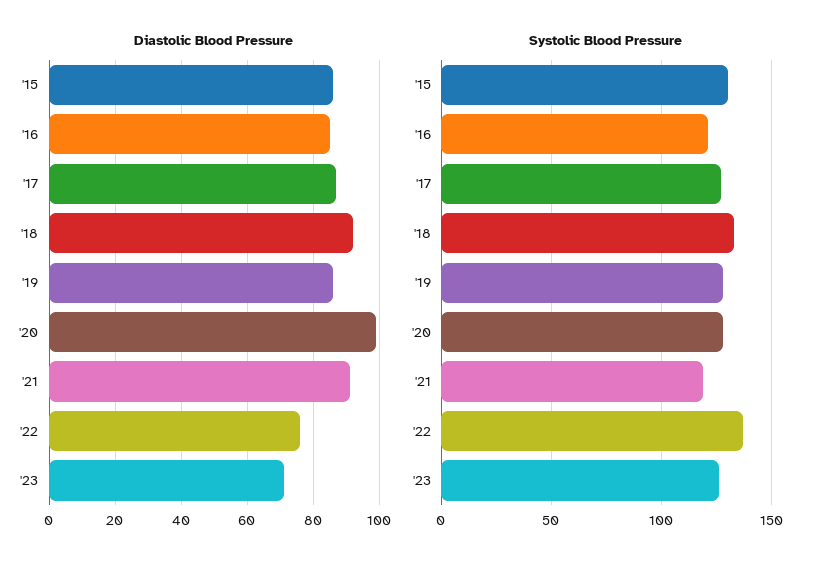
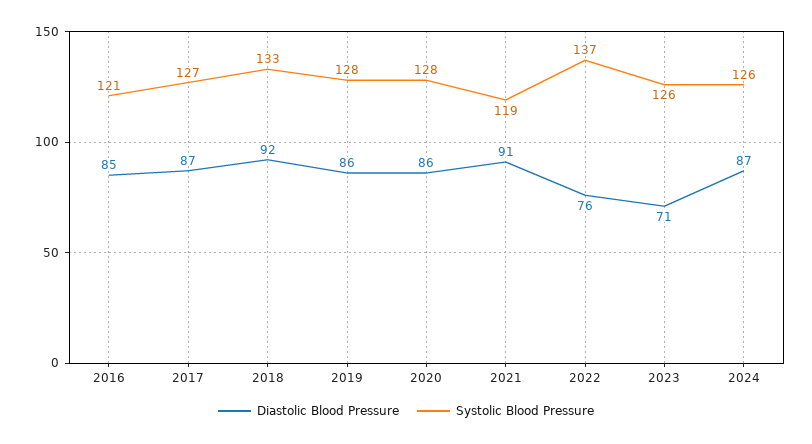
Diastolic Blood Pressure, '15: 85 -> none
Diastolic Blood Pressure, '20: 100 -> 86
Systolic Blood Pressure, '15: 130 -> none
Diastolic Blood Pressure, 2024: none -> 87
Systolic Blood Pressure, 2024: none -> 126

